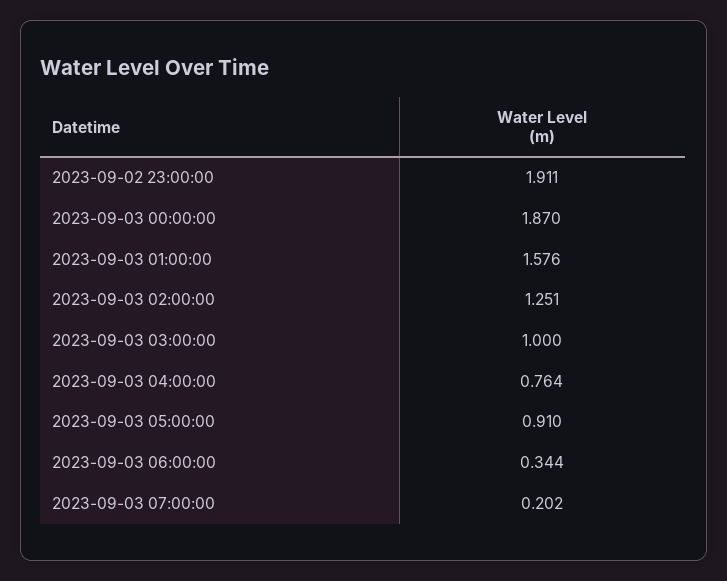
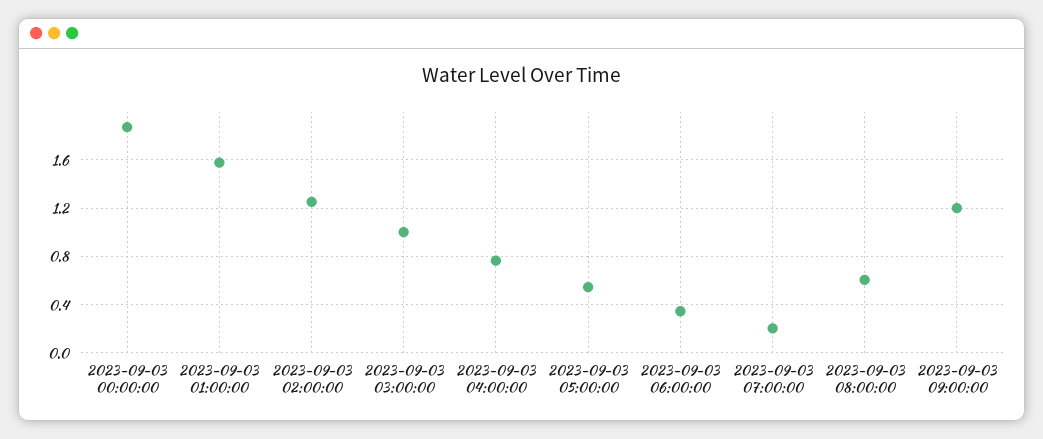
2023-09-02 23:00:00: 1.911 -> none
2023-09-03 05:00:00: 0.91 -> 0.55
2023-09-03 08:00:00: none -> 0.6
2023-09-03 09:00:00: none -> 1.2

